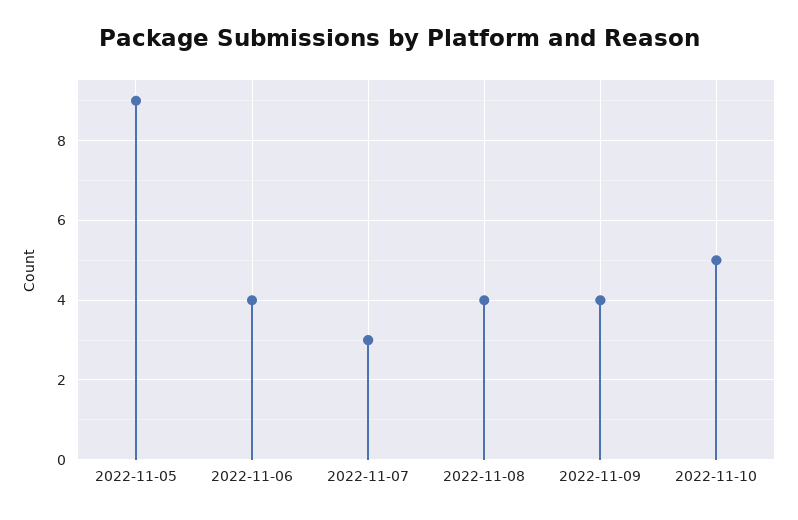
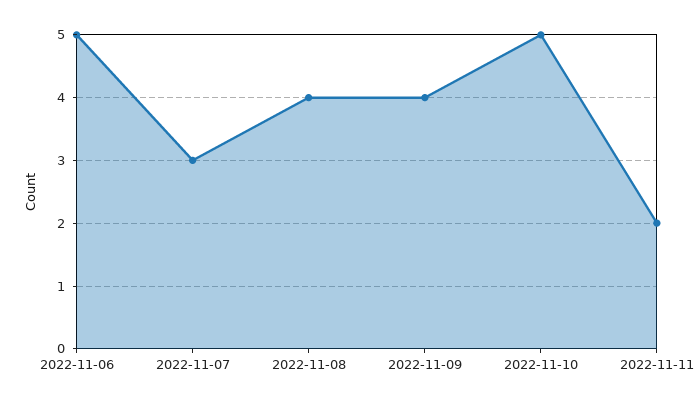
2022-11-05: 9 -> none
2022-11-06: 4 -> 5
2022-11-11: none -> 2

